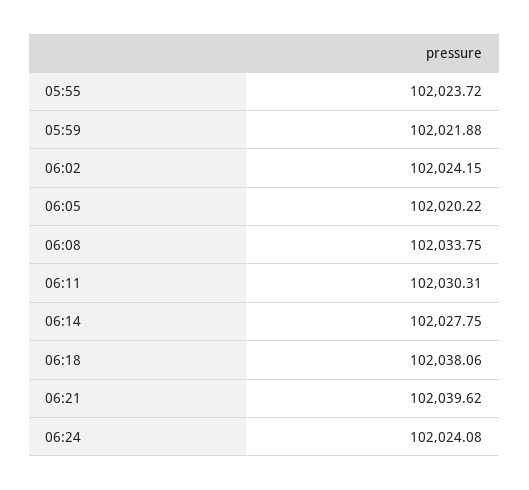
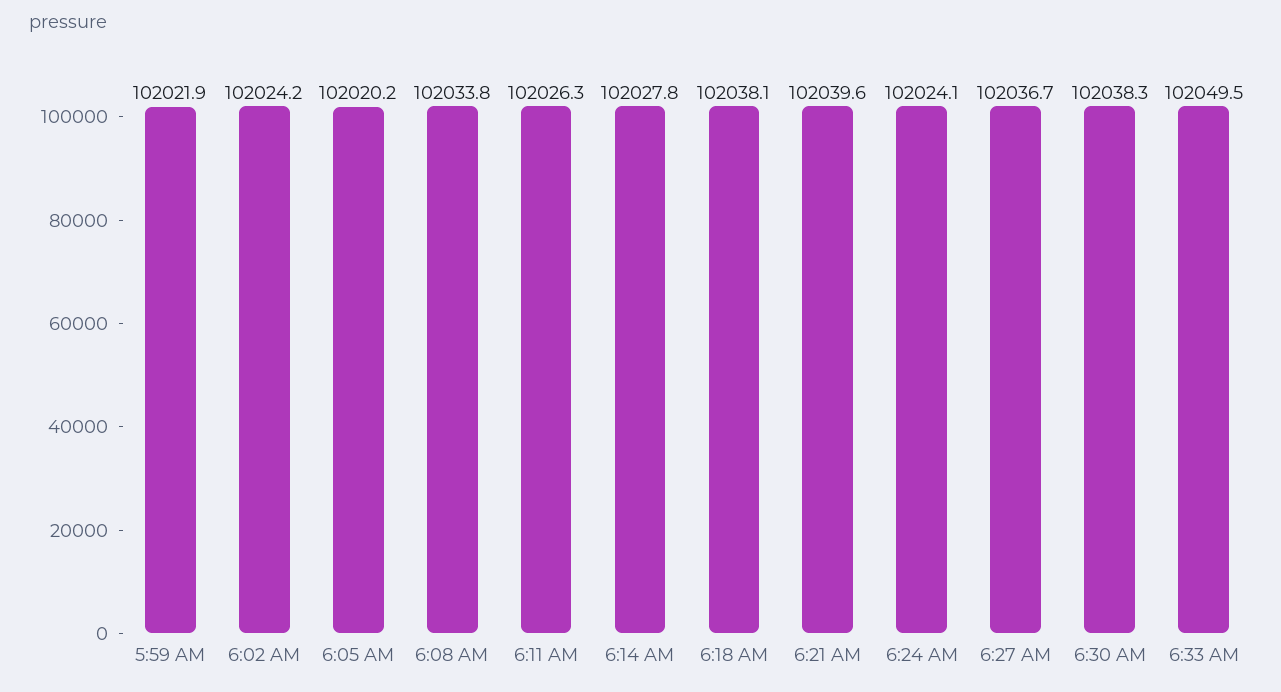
05:55: 102023.72 -> none
06:11: 102030.31 -> 102026.3
6:27 AM: none -> 102036.7
6:30 AM: none -> 102038.3
6:33 AM: none -> 102049.5

